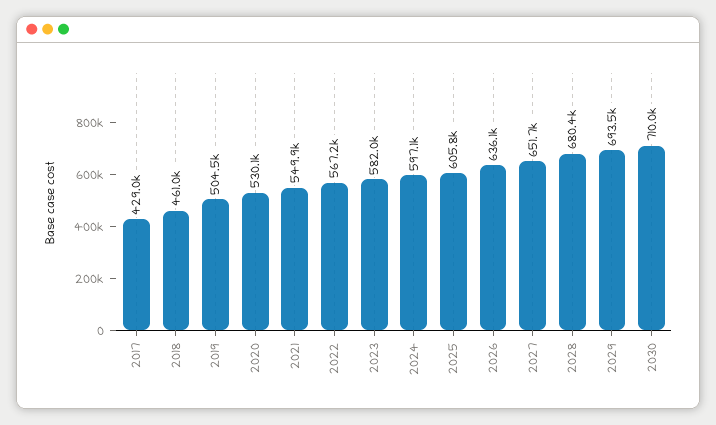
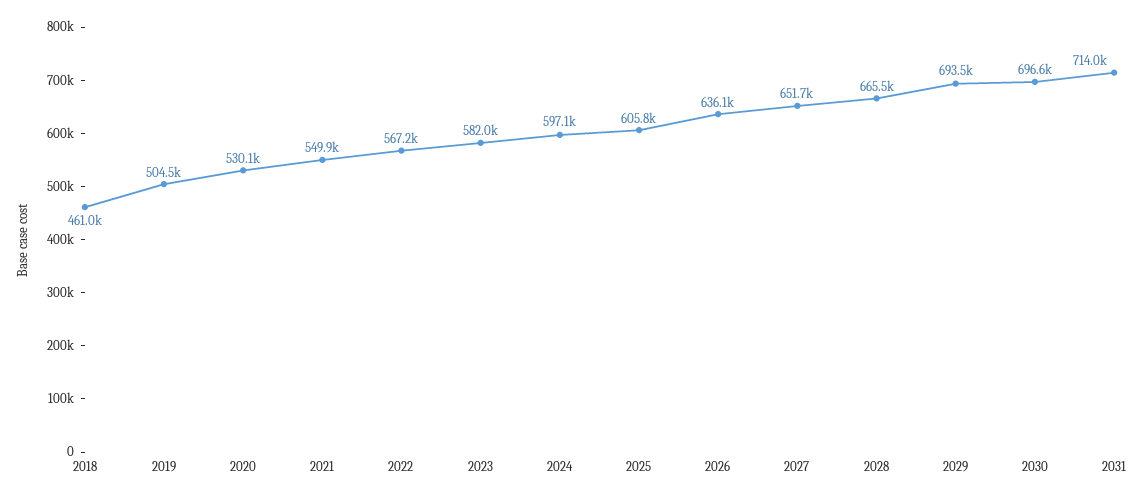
2017: 429000 -> none
2028: 680400 -> 665500
2030: 710000 -> 696600
2031: none -> 714000

